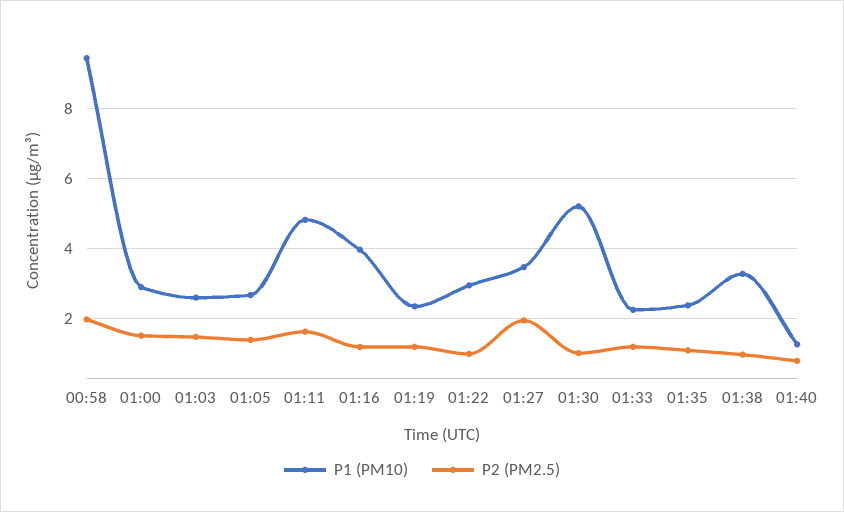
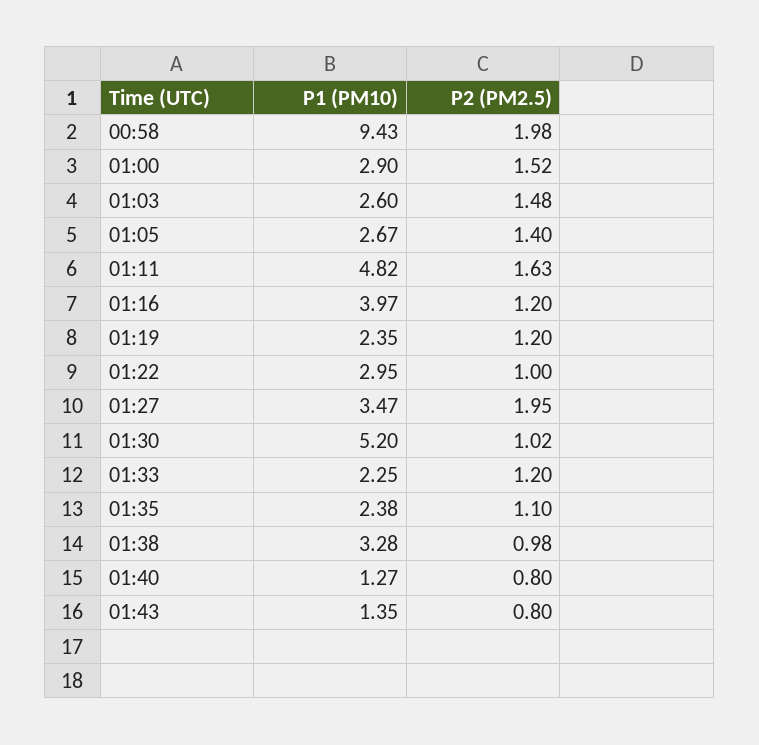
P1 (PM10), 01:43: none -> 1.35
P2 (PM2.5), 01:43: none -> 0.8

